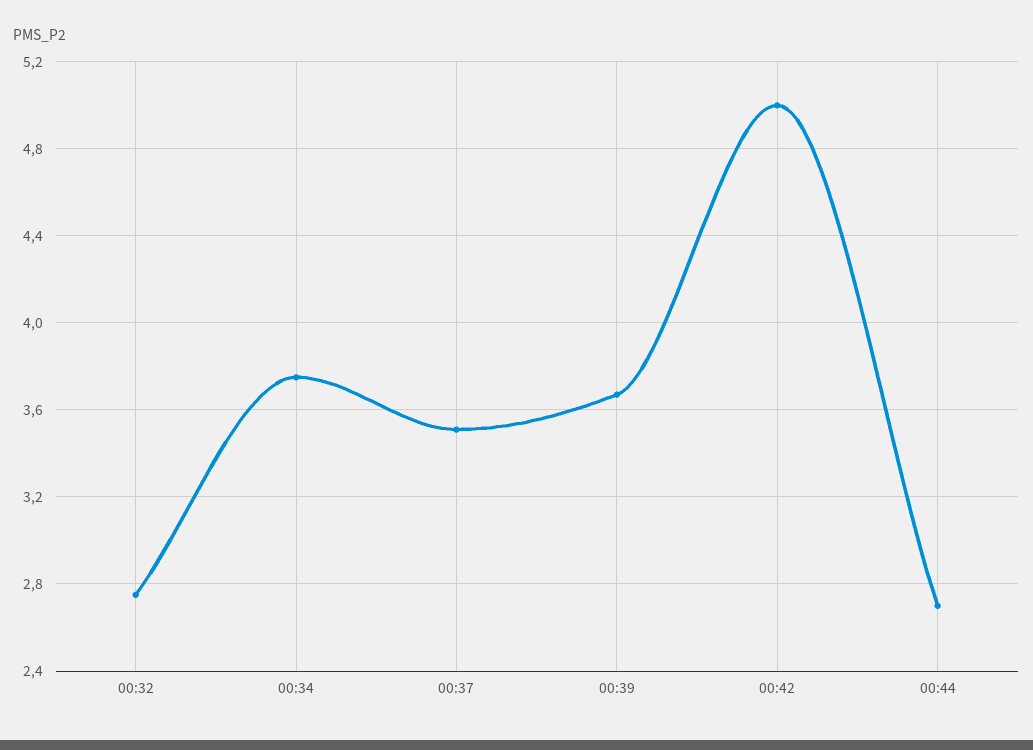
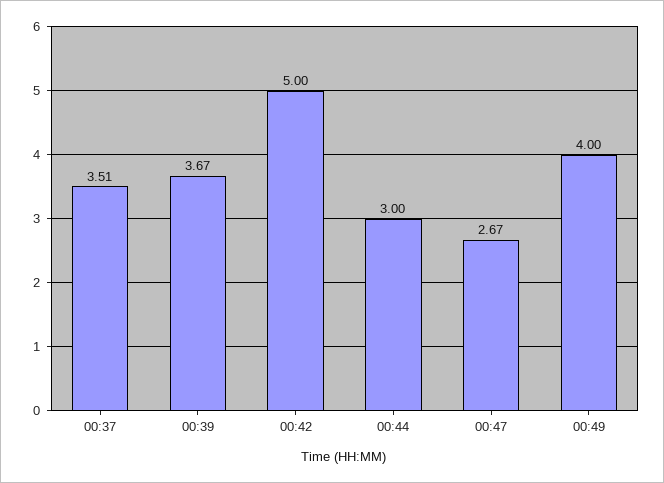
00:32: 2.75 -> none
00:34: 3.75 -> none
00:44: 2.7 -> 3
00:47: none -> 2.67
00:49: none -> 4

